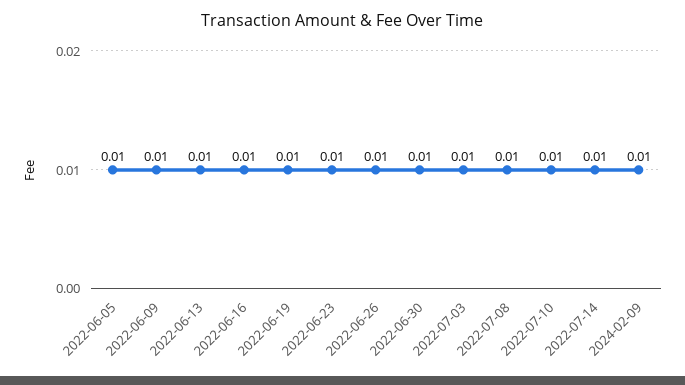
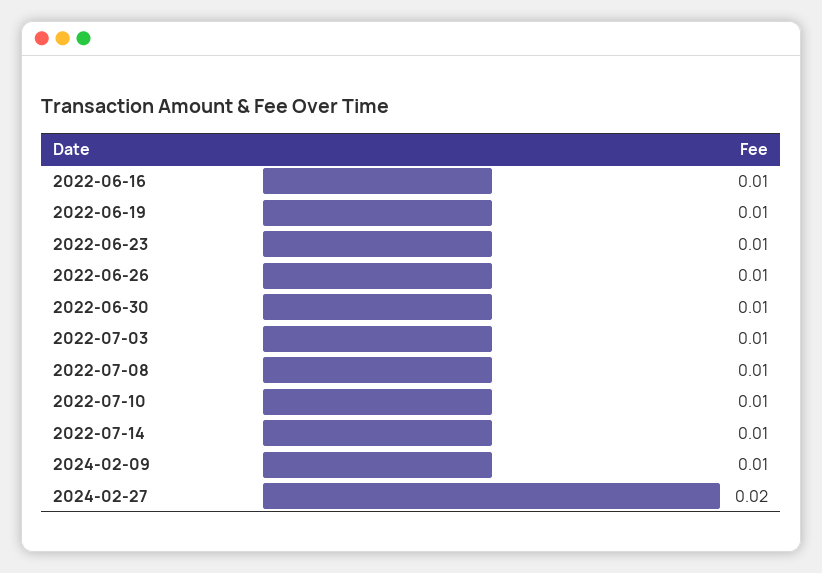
2022-06-05: 0.01 -> none
2022-06-09: 0.01 -> none
2022-06-13: 0.01 -> none
2024-02-27: none -> 0.02

